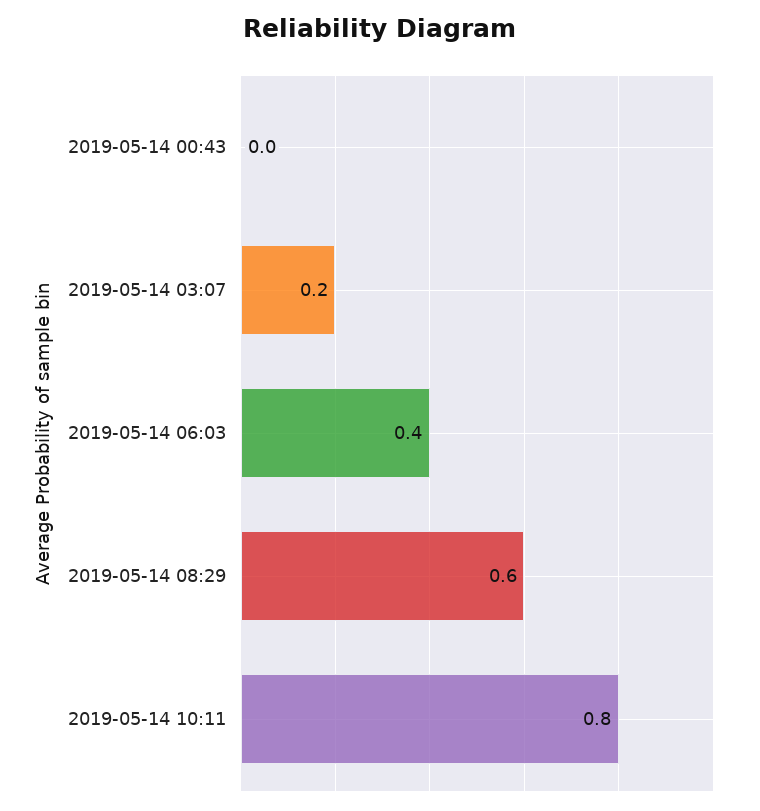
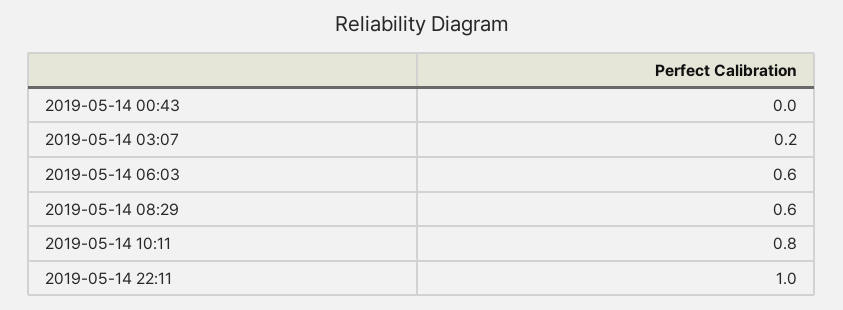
2019-05-14 06:03: 0.4 -> 0.6
2019-05-14 22:11: none -> 1

